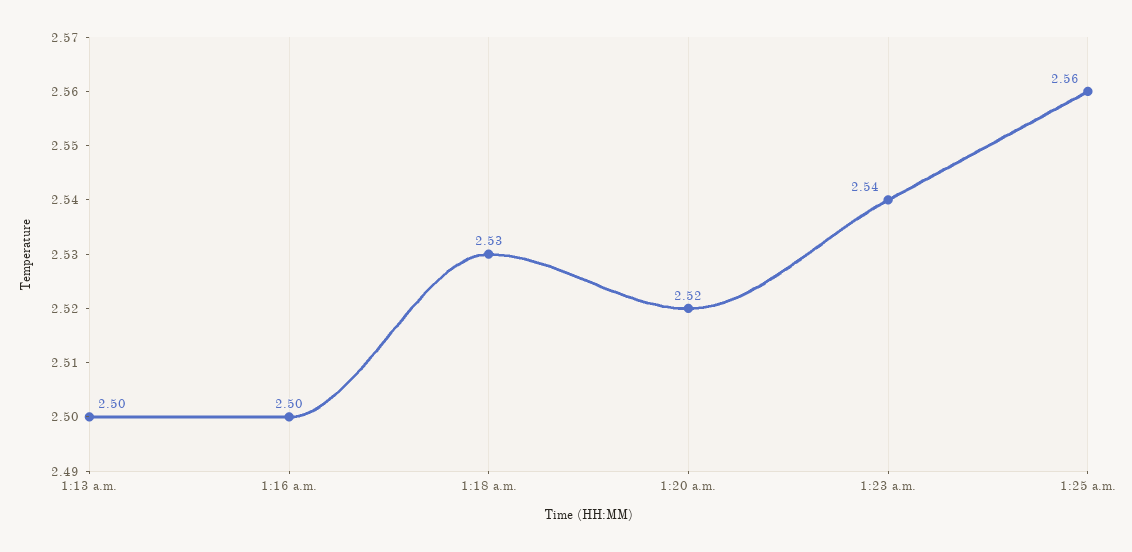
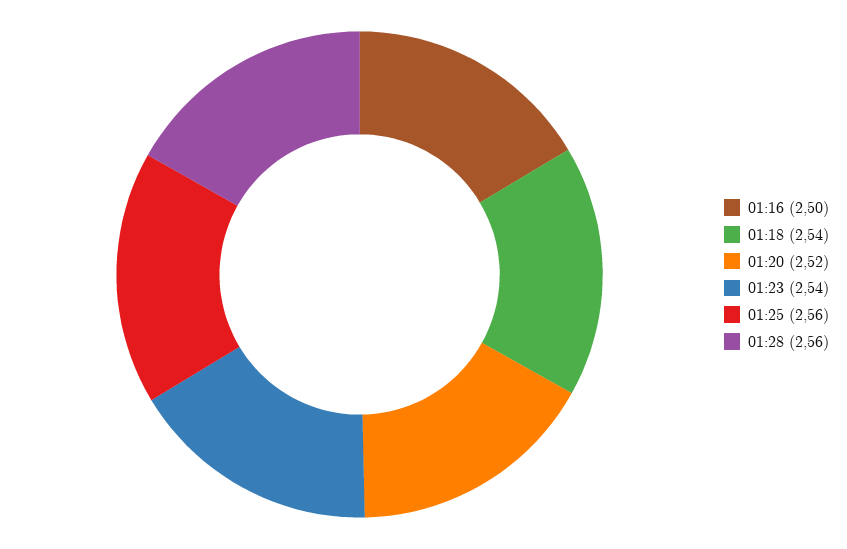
1:13 a.m.: 2.5 -> none
1:18 a.m.: 2.53 -> 2.54
01:28: none -> 2.56

